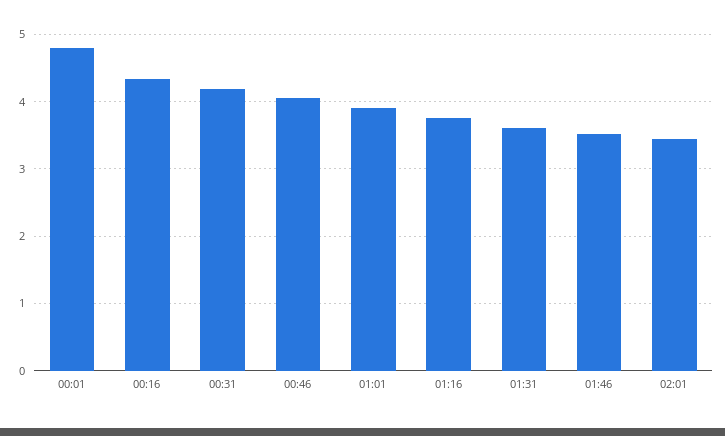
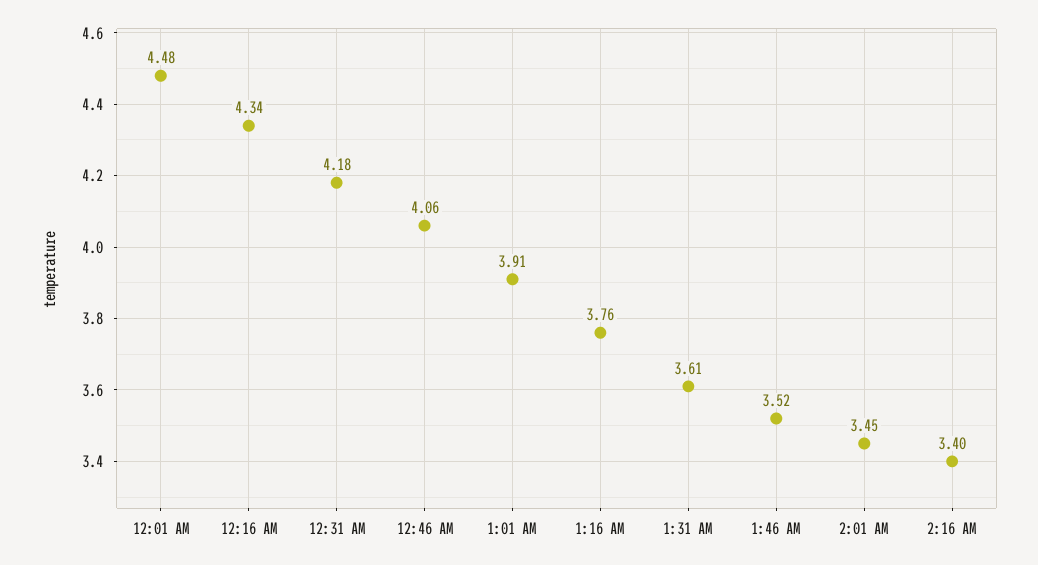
00:01: 4.8 -> 4.48
2:16 AM: none -> 3.4

